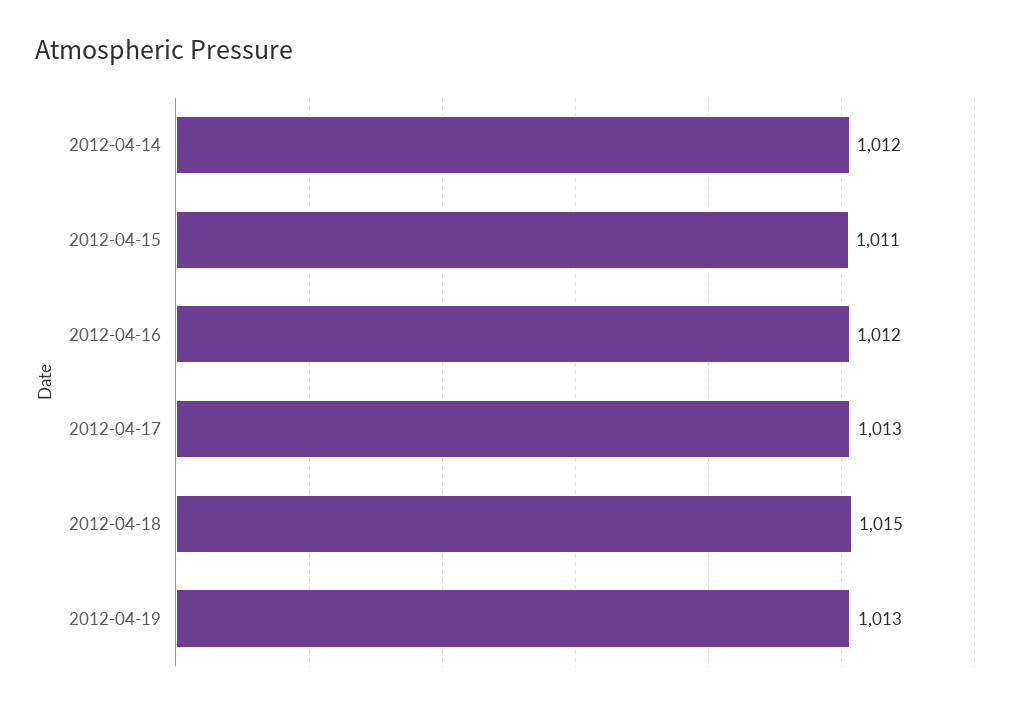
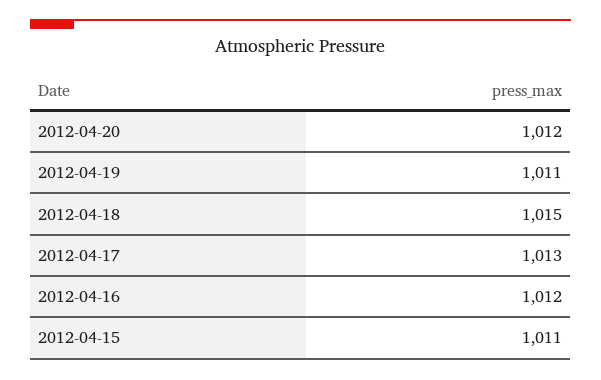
2012-04-14: 1012 -> none
2012-04-19: 1013 -> 1011
2012-04-20: none -> 1012

